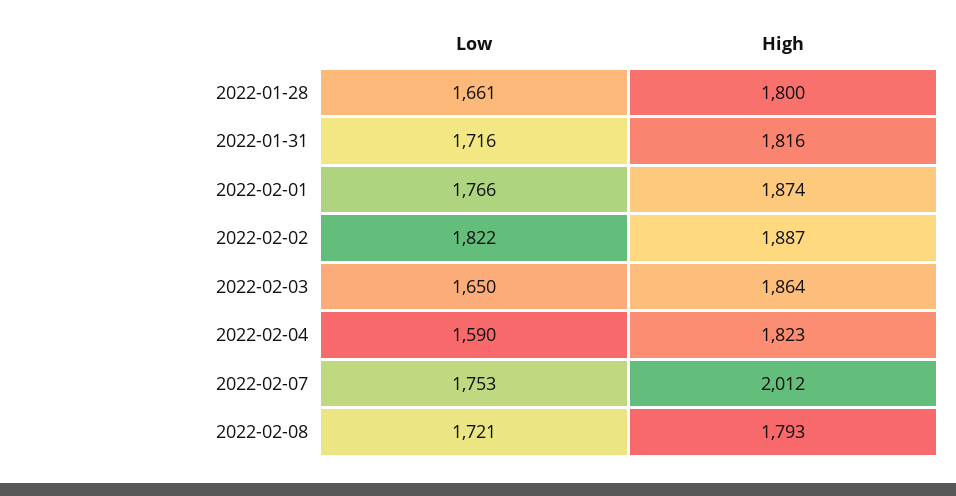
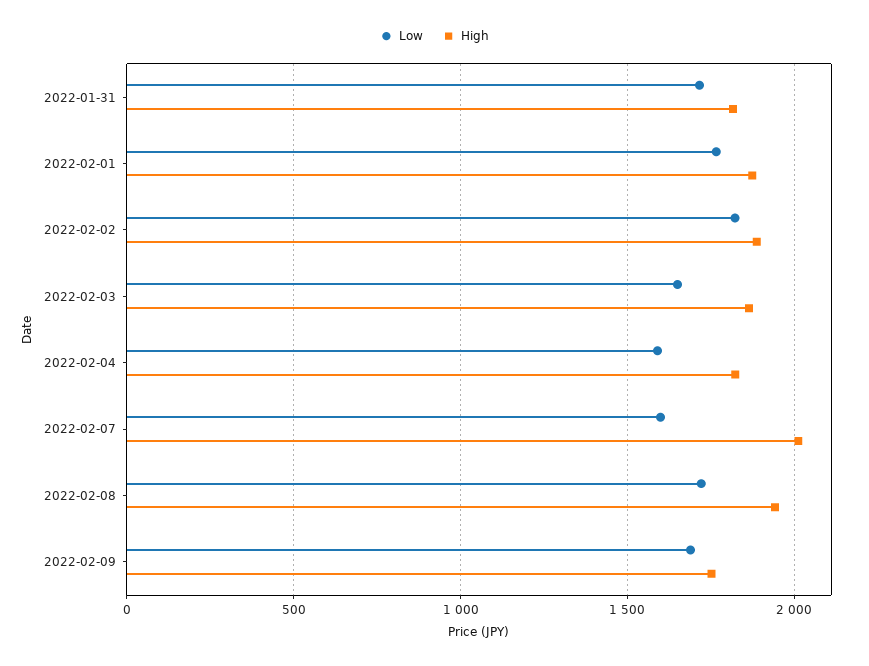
Low, 2022-01-28: 1661 -> none
High, 2022-01-28: 1800 -> none
Low, 2022-02-07: 1753 -> 1600
High, 2022-02-08: 1793 -> 1950
Low, 2022-02-09: none -> 1700
High, 2022-02-09: none -> 1750

